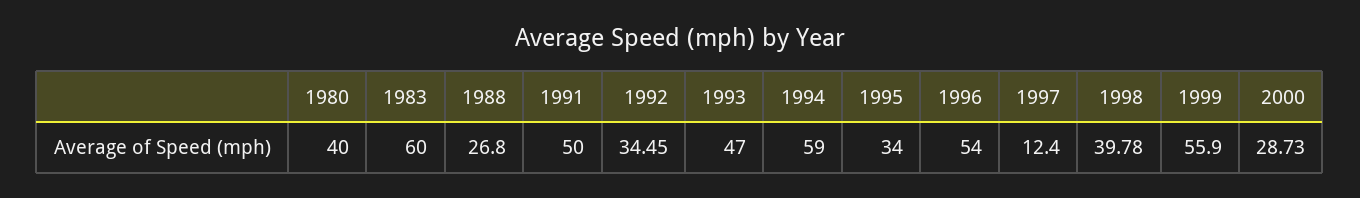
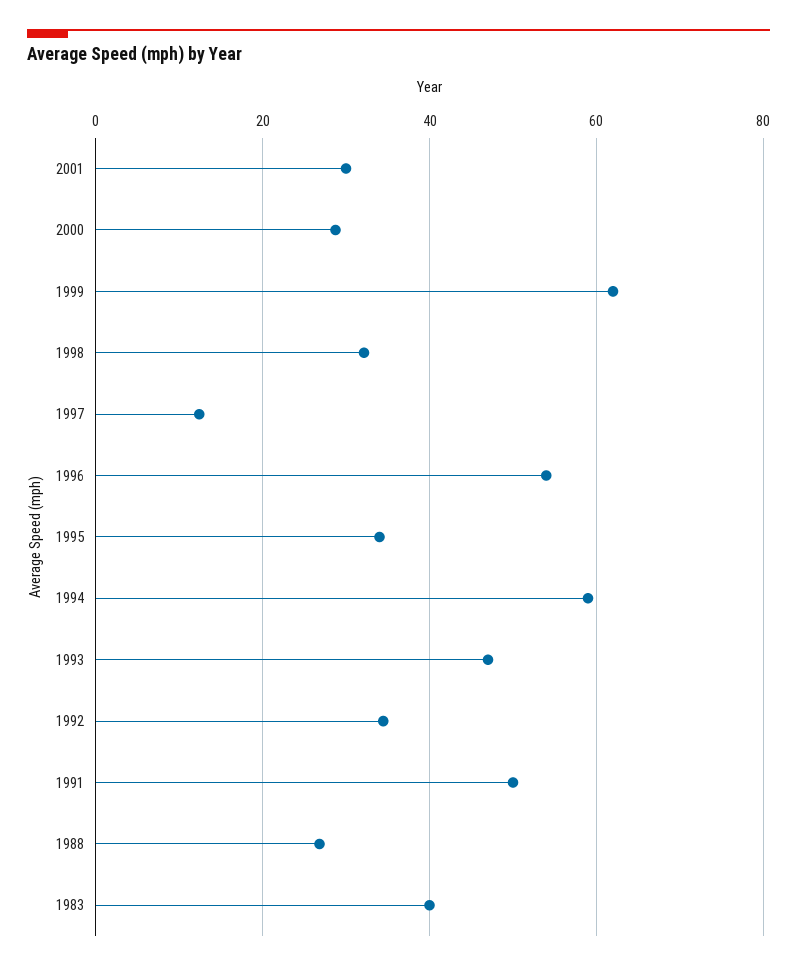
1980: 40 -> none
1983: 60 -> 40
1998: 39.78 -> 32
1999: 55.9 -> 62
2001: none -> 30

